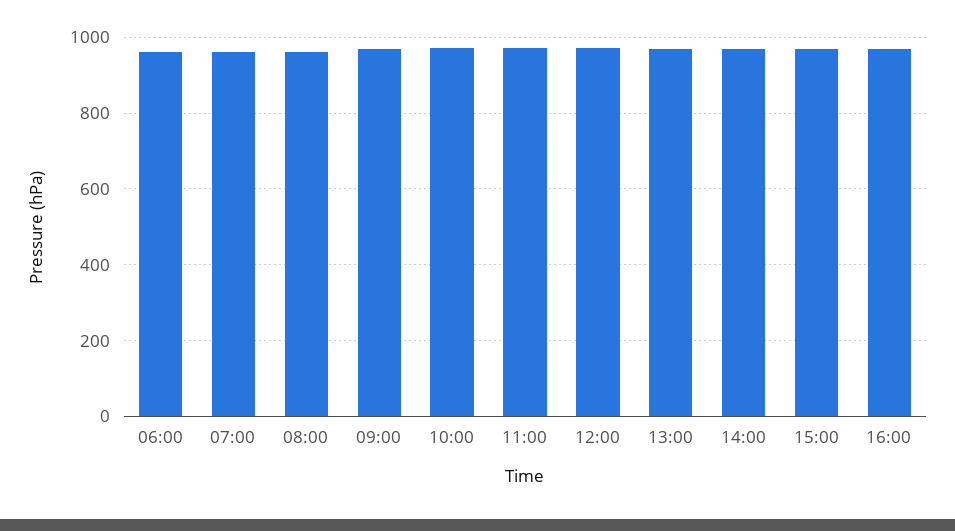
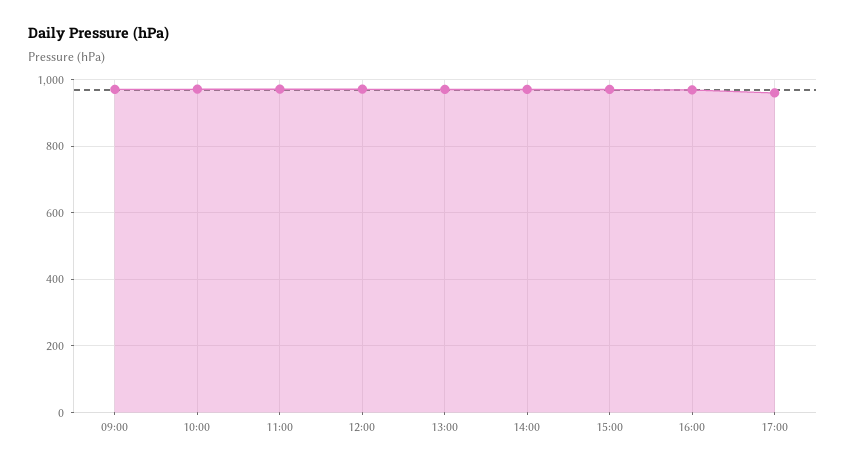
06:00: 960 -> none
07:00: 960 -> none
08:00: 960 -> none
17:00: none -> 960

